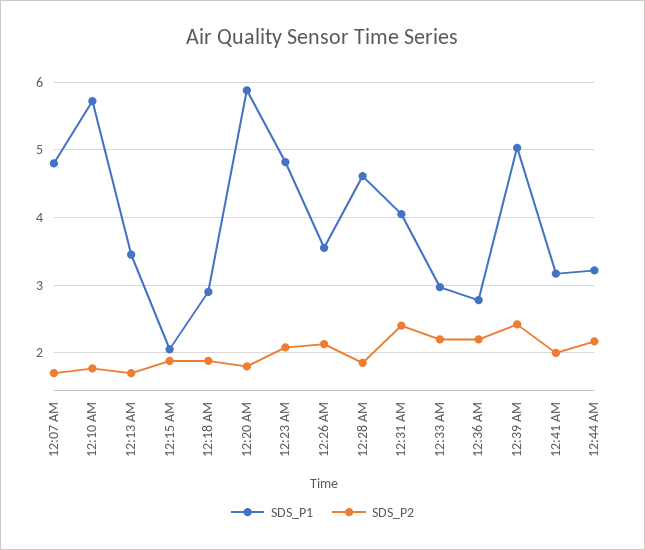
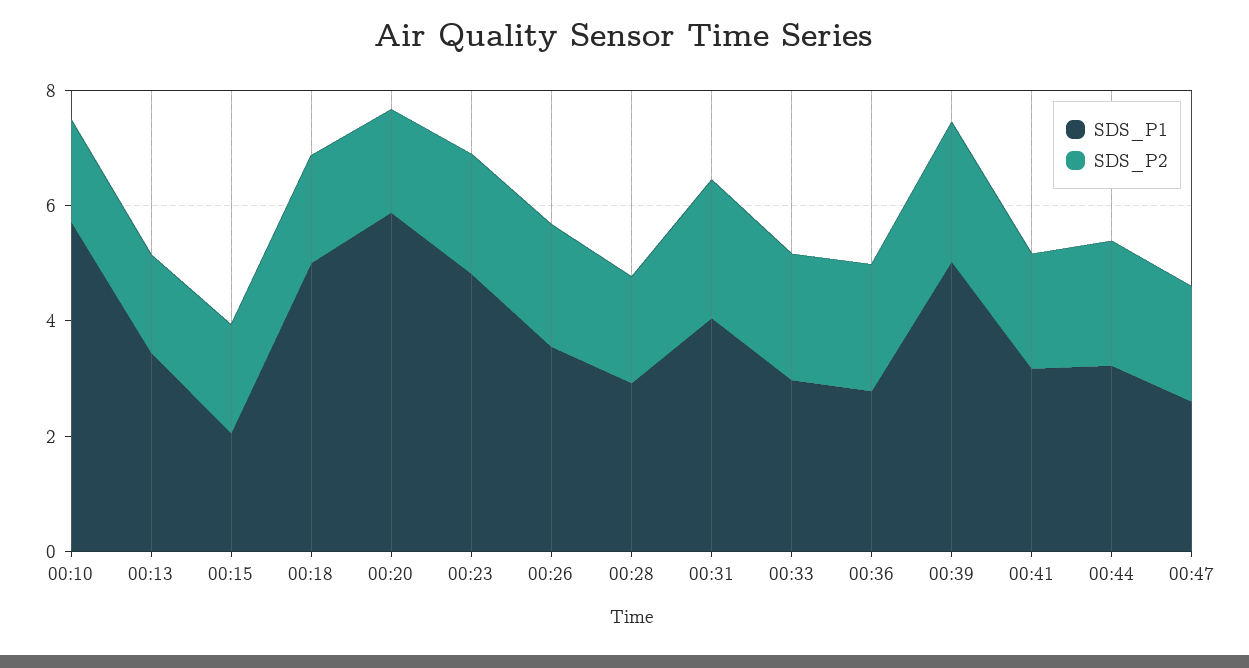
SDS_P1, 12:07 AM: 4.8 -> none
SDS_P2, 12:07 AM: 1.7 -> none
SDS_P1, 12:18 AM: 2.9 -> 5
SDS_P1, 12:28 AM: 4.6 -> 3
SDS_P1, 00:47: none -> 2.5
SDS_P2, 00:47: none -> 2

